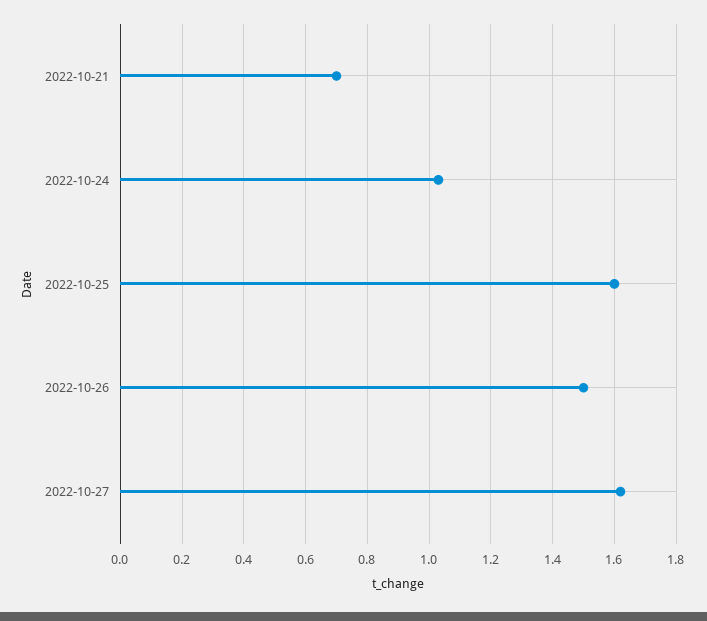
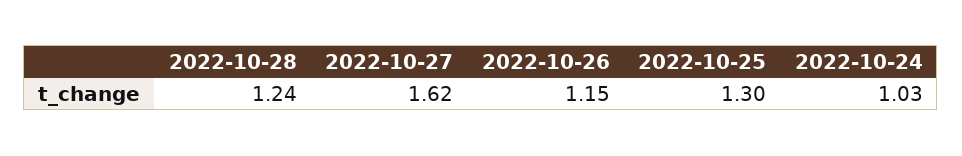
2022-10-21: 0.7 -> none
2022-10-25: 1.6 -> 1.3
2022-10-26: 1.5 -> 1.15
2022-10-28: none -> 1.24

